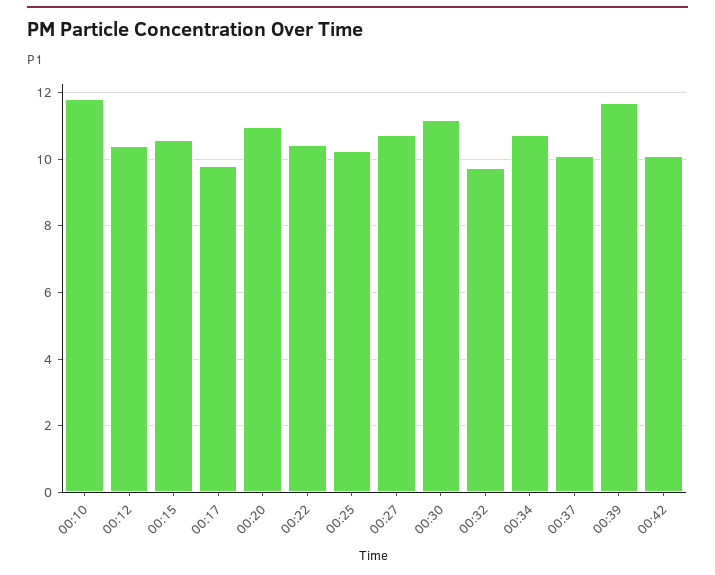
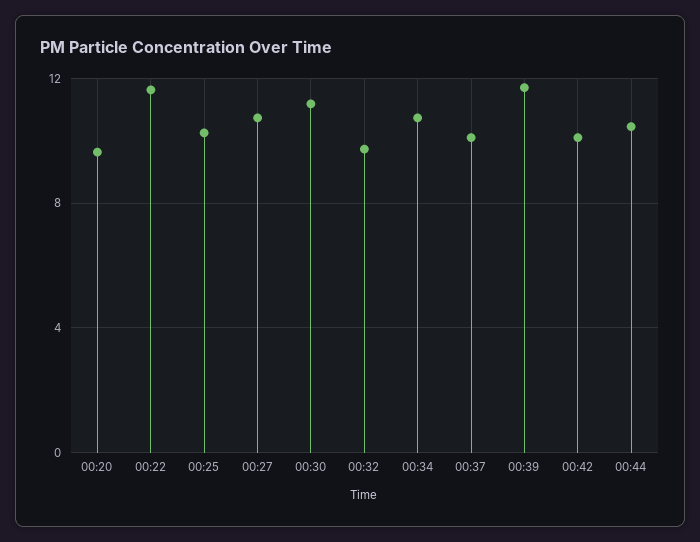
00:10: 11.8 -> none
00:12: 10.4 -> none
00:15: 10.6 -> none
00:17: 9.8 -> none
00:20: 11 -> 9.5
00:22: 10.4 -> 11.5
00:44: none -> 10.5

